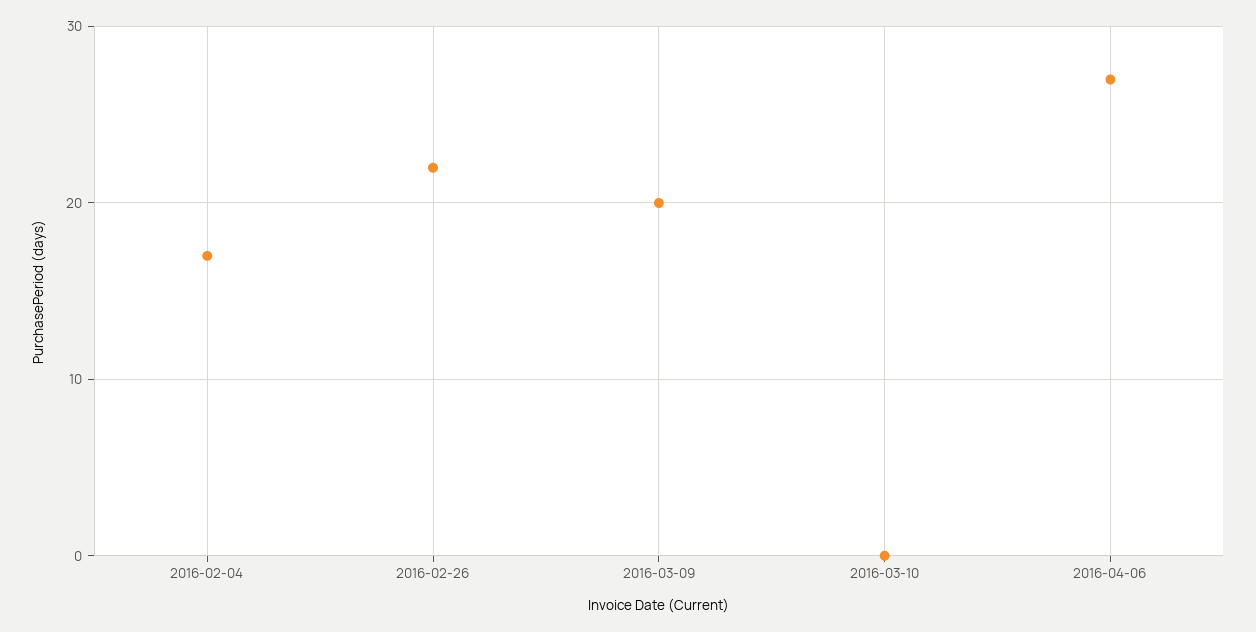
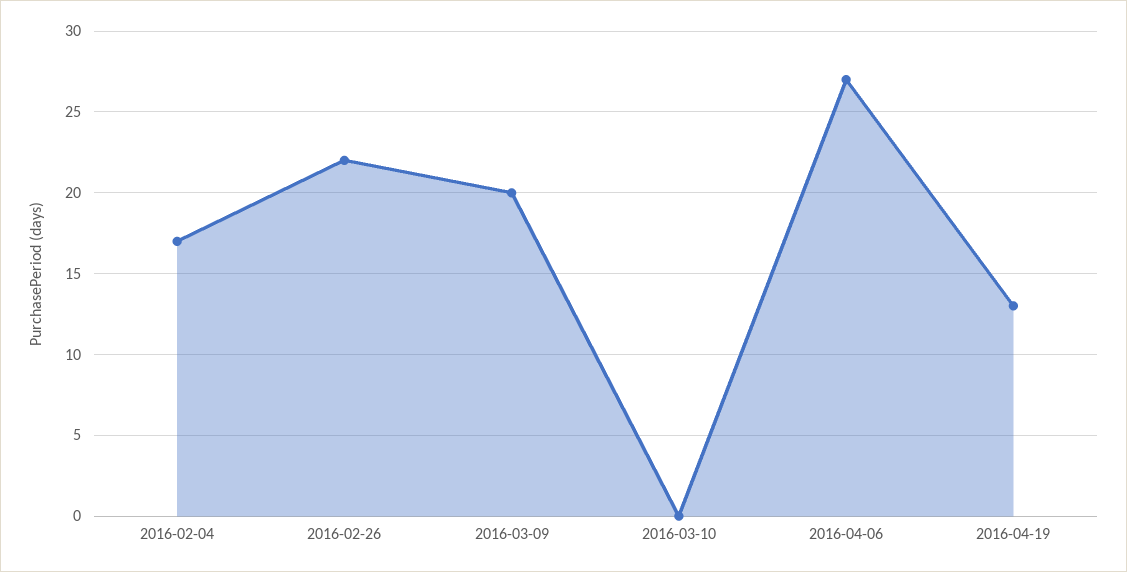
2016-04-19: none -> 13

